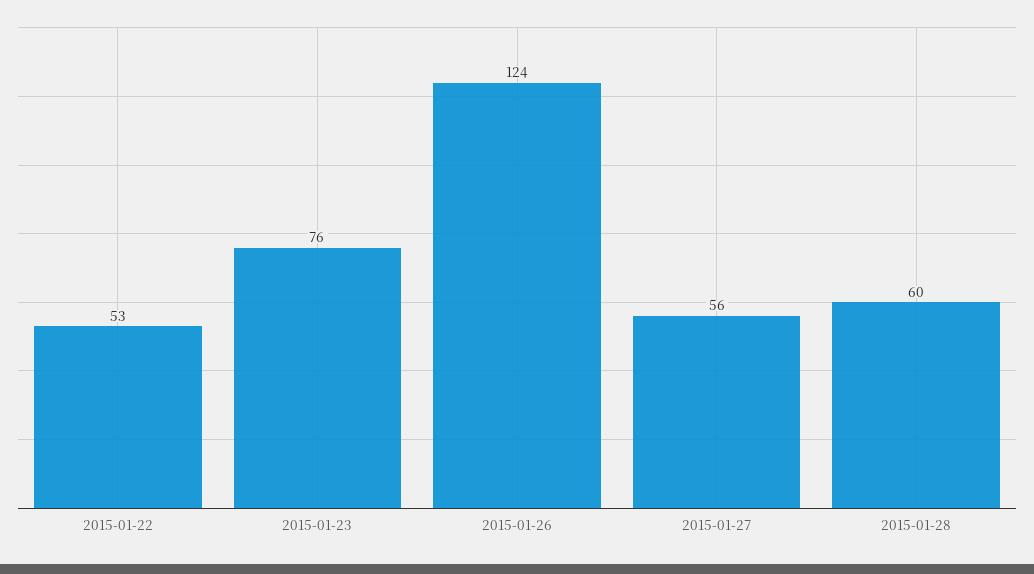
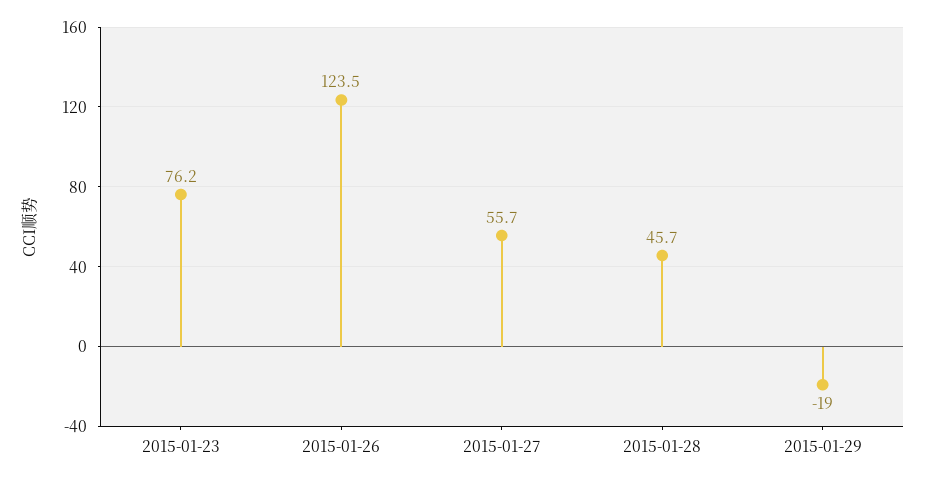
2015-01-22: 53 -> none
2015-01-28: 60 -> 45.7
2015-01-29: none -> -19

